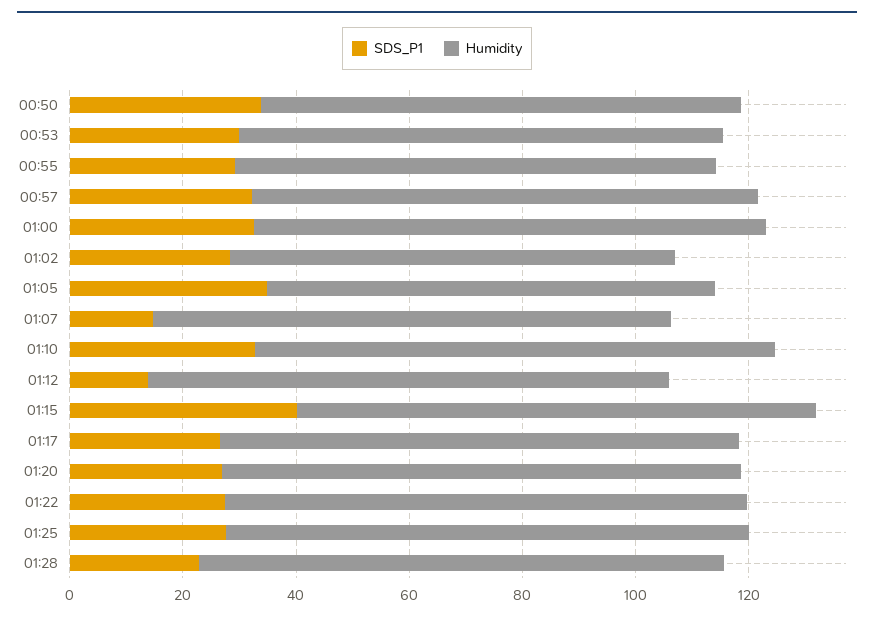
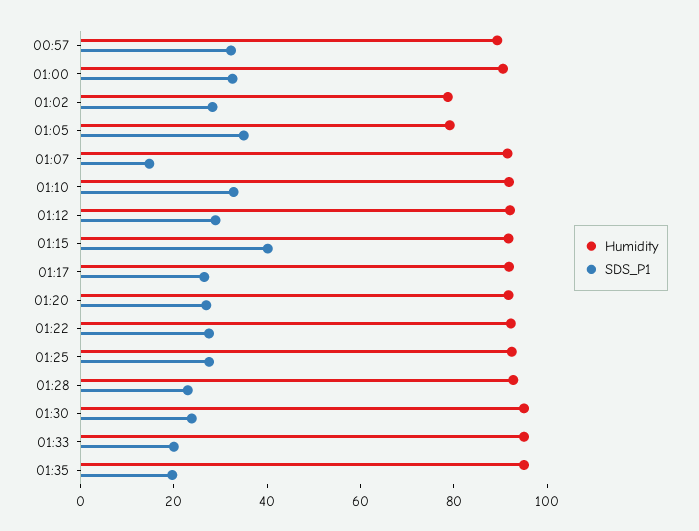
SDS_P1, 00:50: 35 -> none
Humidity, 00:50: 85 -> none
SDS_P1, 00:53: 30 -> none
Humidity, 00:53: 85 -> none
SDS_P1, 00:55: 30 -> none
Humidity, 00:55: 85 -> none
SDS_P1, 01:12: 15 -> 30
Humidity, 01:30: none -> 95
SDS_P1, 01:30: none -> 25
Humidity, 01:33: none -> 95
SDS_P1, 01:33: none -> 20
Humidity, 01:35: none -> 95
SDS_P1, 01:35: none -> 20

